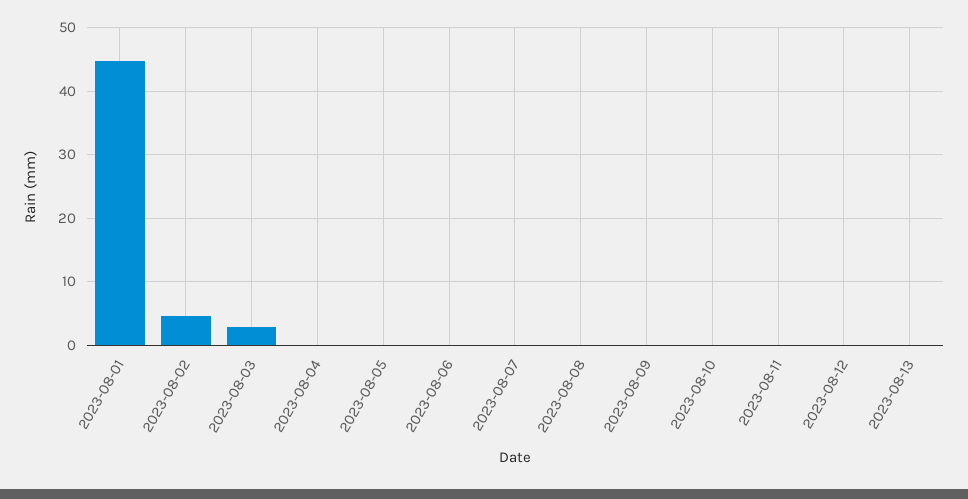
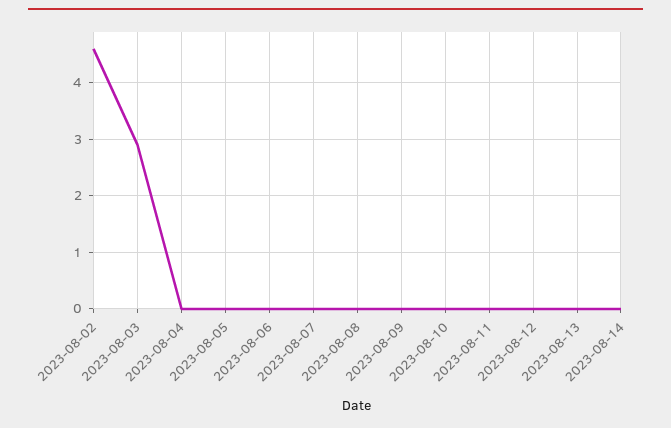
2023-08-01: 45 -> none
2023-08-14: none -> 0

